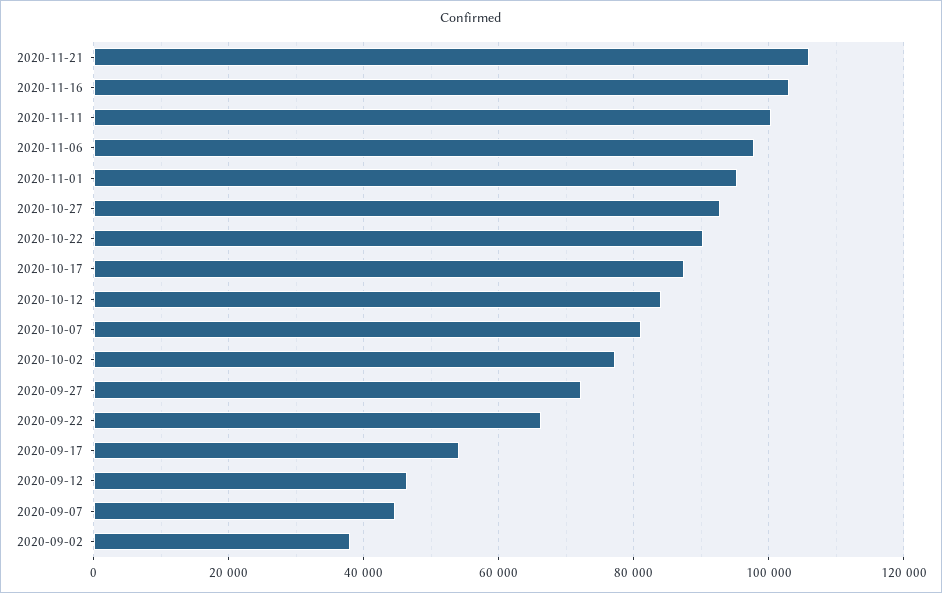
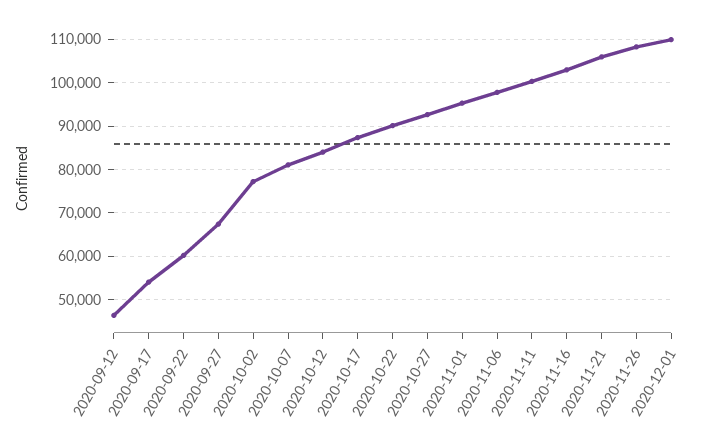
2020-09-27: 72000 -> 68000
2020-09-22: 66000 -> 60000
2020-09-07: 44000 -> none
2020-09-02: 38000 -> none
2020-11-26: none -> 108000
2020-12-01: none -> 110000

